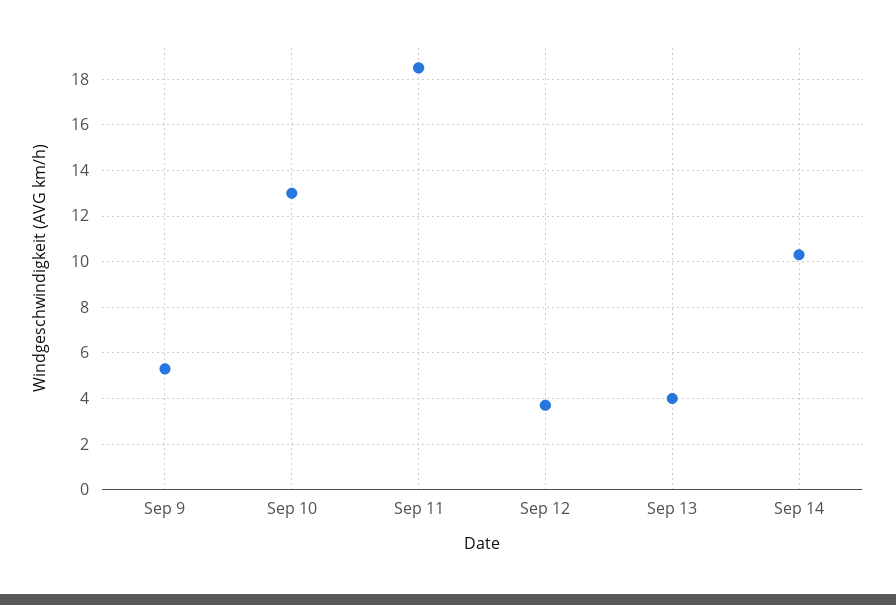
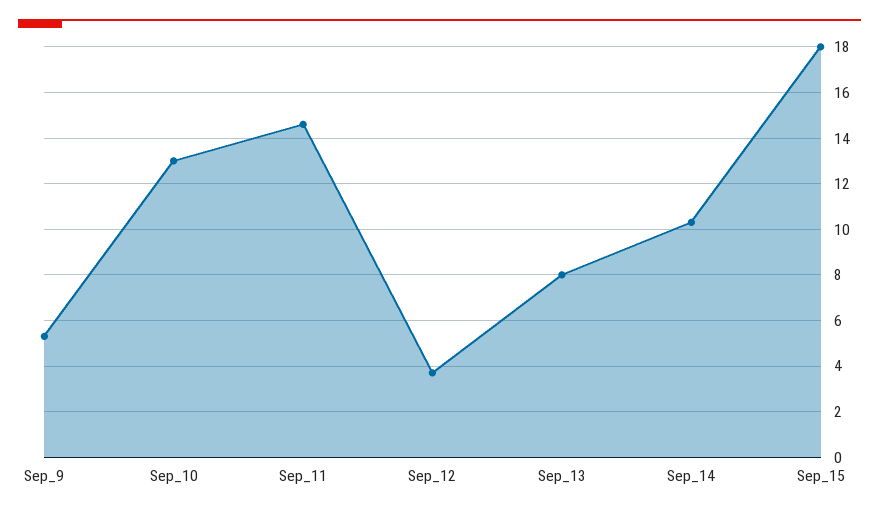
Sep 11: 18.5 -> 14.5
Sep 13: 4 -> 8
Sep_15: none -> 18

